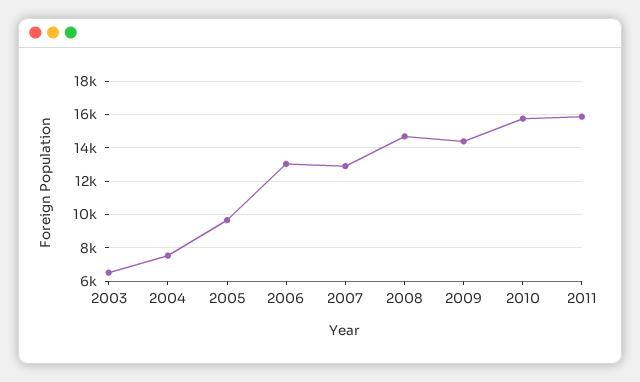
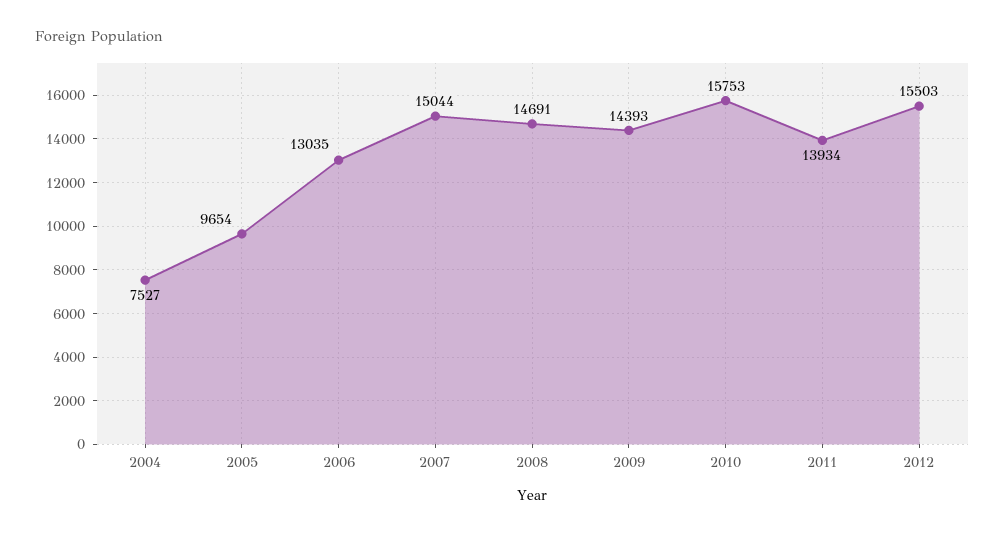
2003: 6500 -> none
2007: 13000 -> 15044
2011: 16000 -> 13934
2012: none -> 15503

